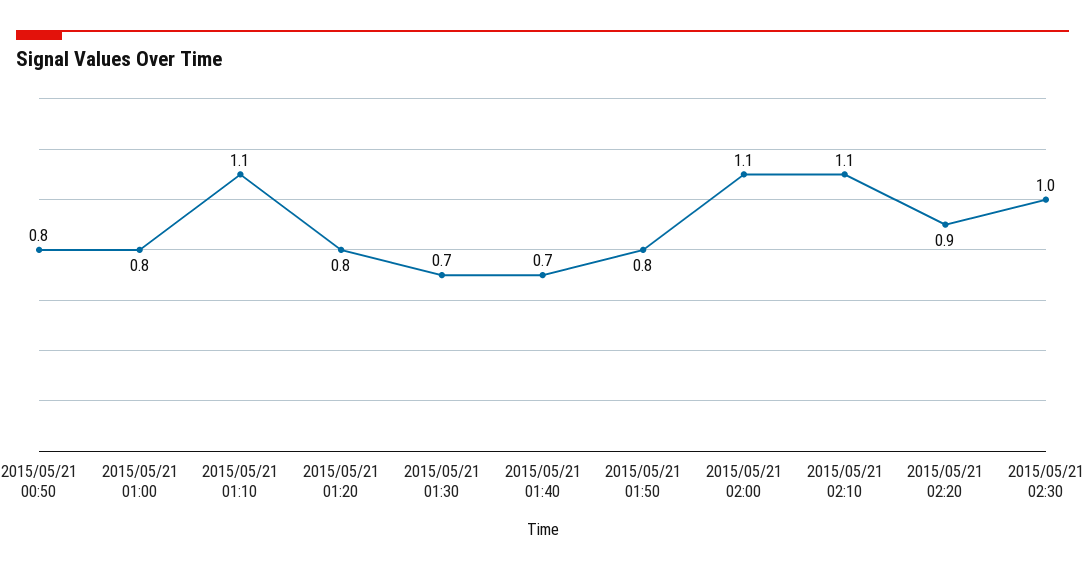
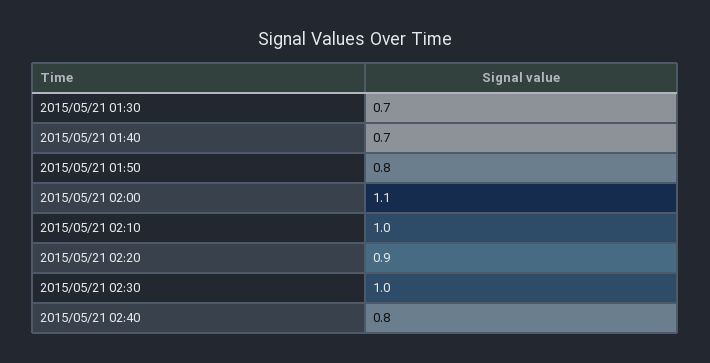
2015/05/21 00:50: 0.8 -> none
2015/05/21 01:00: 0.8 -> none
2015/05/21 01:10: 1.1 -> none
2015/05/21 01:20: 0.8 -> none
2015/05/21 02:10: 1.1 -> 1
2015/05/21 02:40: none -> 0.8

